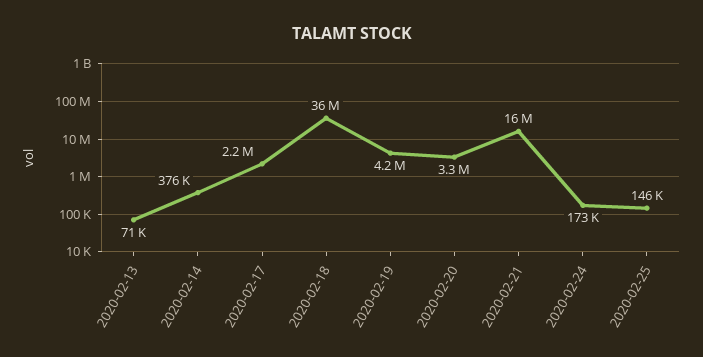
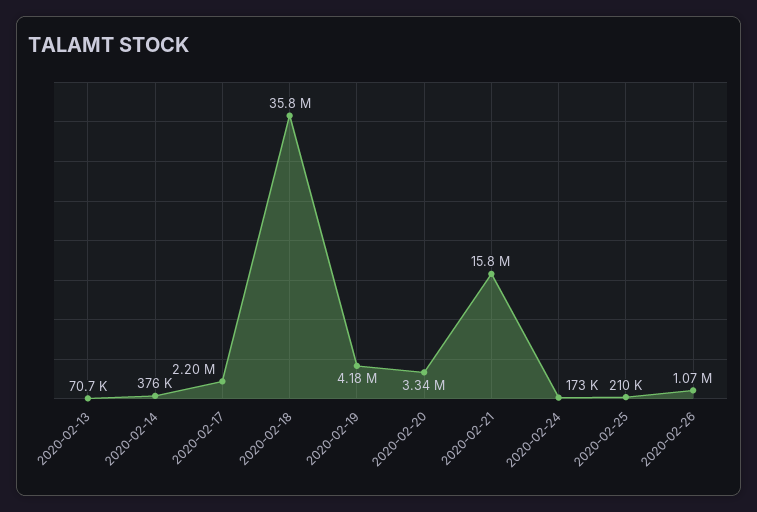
2020-02-25: 146000 -> 210000
2020-02-26: none -> 1070000

